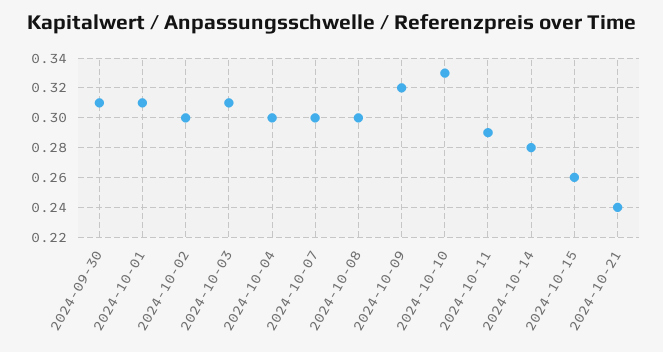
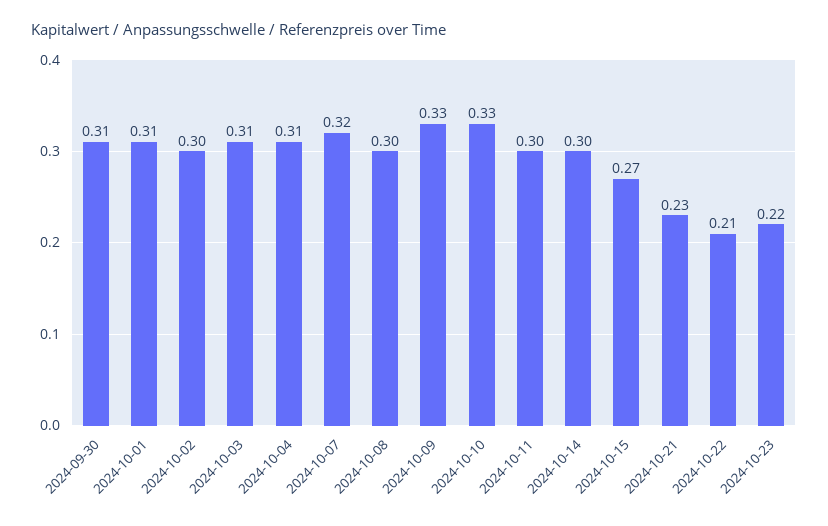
2024-10-04: 0.3 -> 0.31
2024-10-07: 0.3 -> 0.32
2024-10-09: 0.32 -> 0.33
2024-10-11: 0.29 -> 0.3
2024-10-14: 0.28 -> 0.3
2024-10-15: 0.26 -> 0.27
2024-10-21: 0.24 -> 0.23
2024-10-22: none -> 0.21
2024-10-23: none -> 0.22

